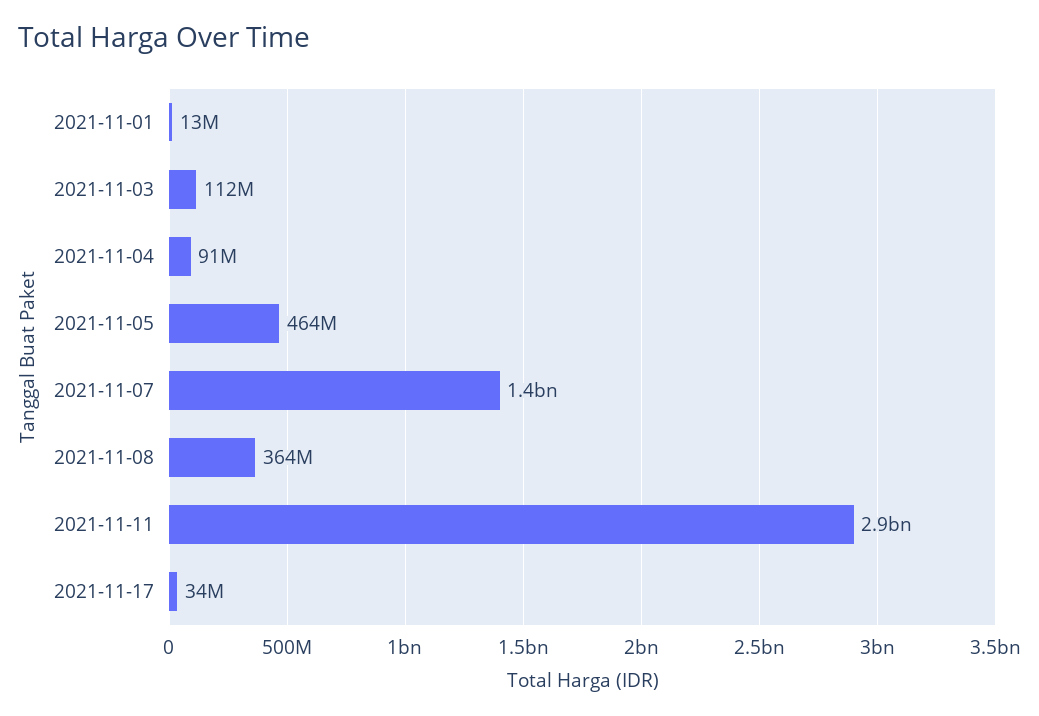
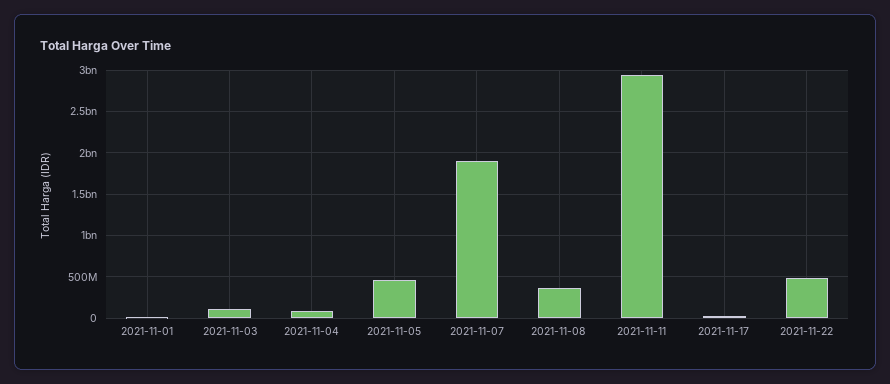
2021-11-07: 1400000000 -> 1900000000
2021-11-22: none -> 500000000

